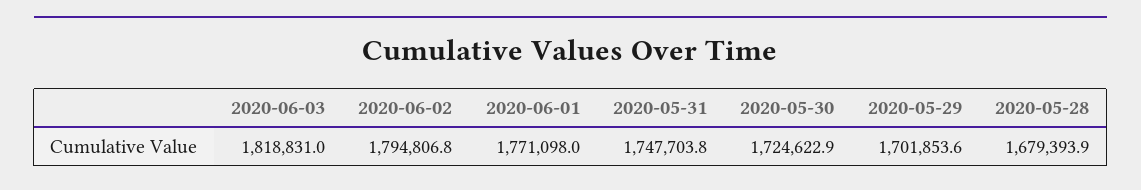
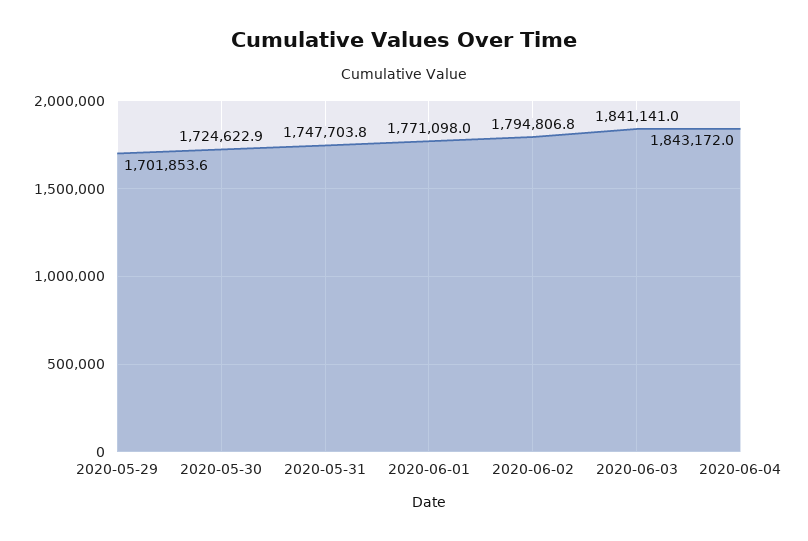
2020-06-03: 1818831 -> 1841141
2020-05-28: 1679393.9 -> none
2020-06-04: none -> 1843172

